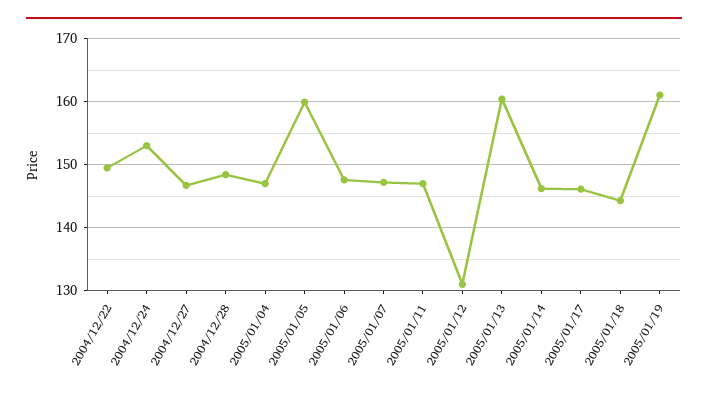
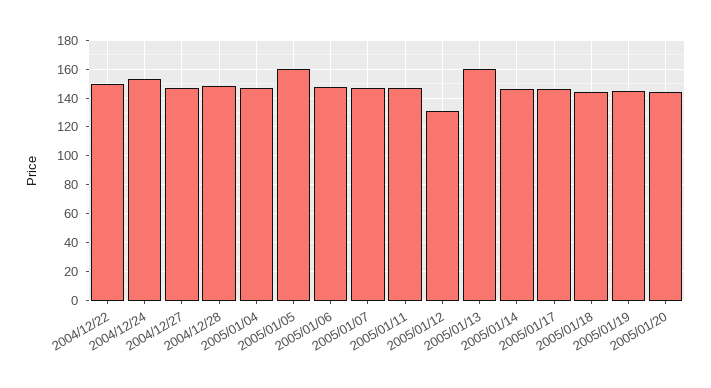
2005/01/19: 161 -> 145
2005/01/20: none -> 145

